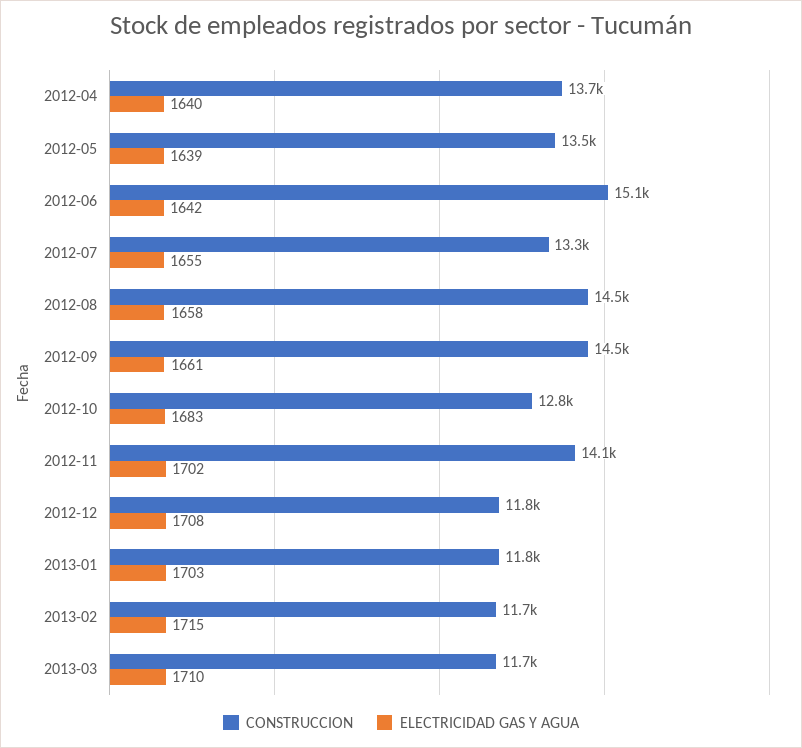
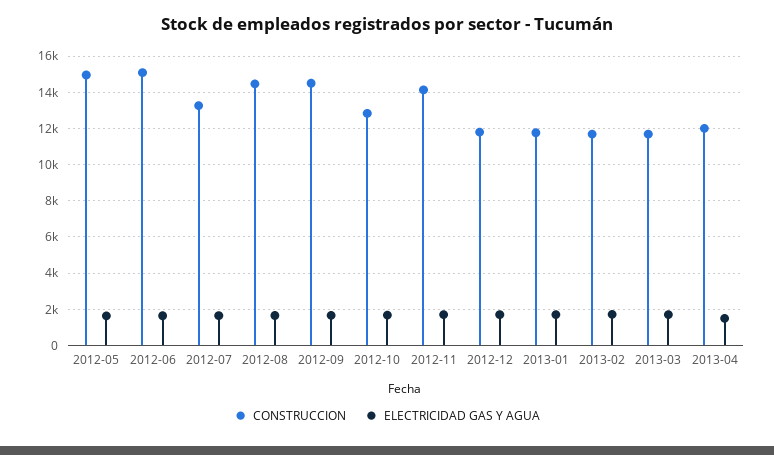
CONSTRUCCION, 2012-04: 13700 -> none
ELECTRICIDAD GAS Y AGUA, 2012-04: 1640 -> none
CONSTRUCCION, 2012-05: 13500 -> 15000
CONSTRUCCION, 2013-04: none -> 12000
ELECTRICIDAD GAS Y AGUA, 2013-04: none -> 1500

